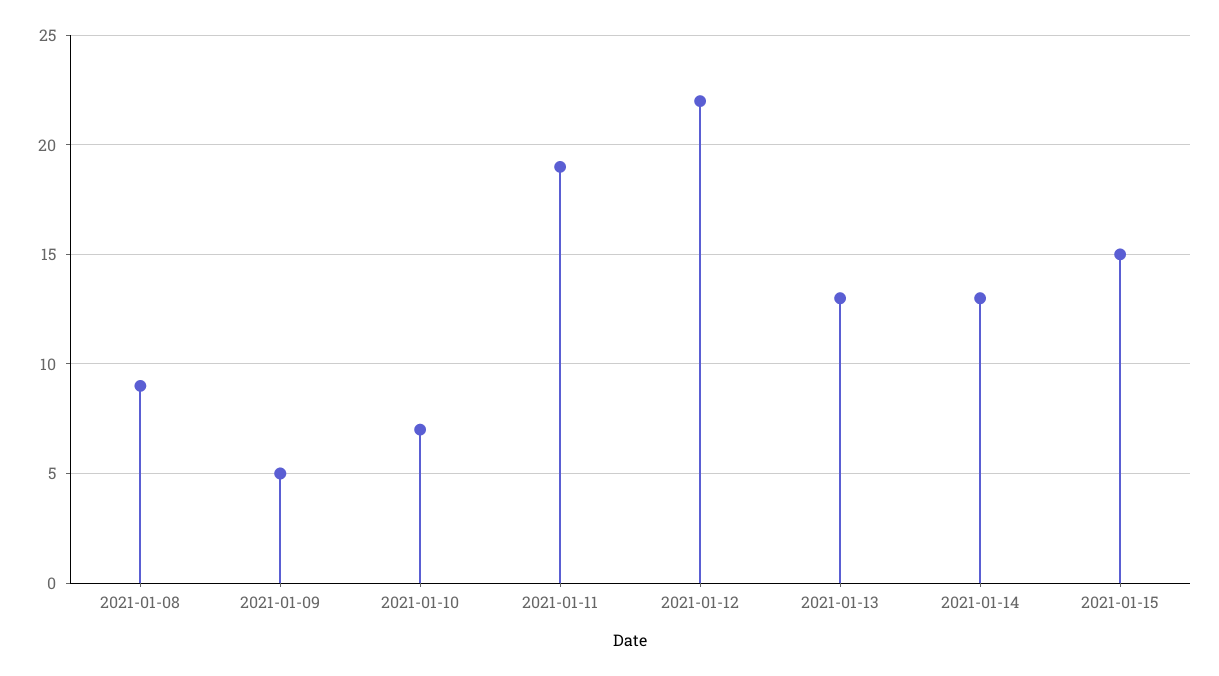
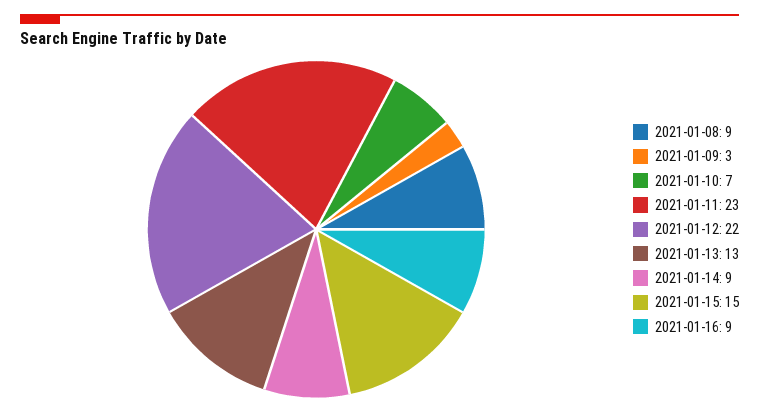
2021-01-09: 5 -> 3
2021-01-11: 19 -> 23
2021-01-14: 13 -> 9
2021-01-16: none -> 9

